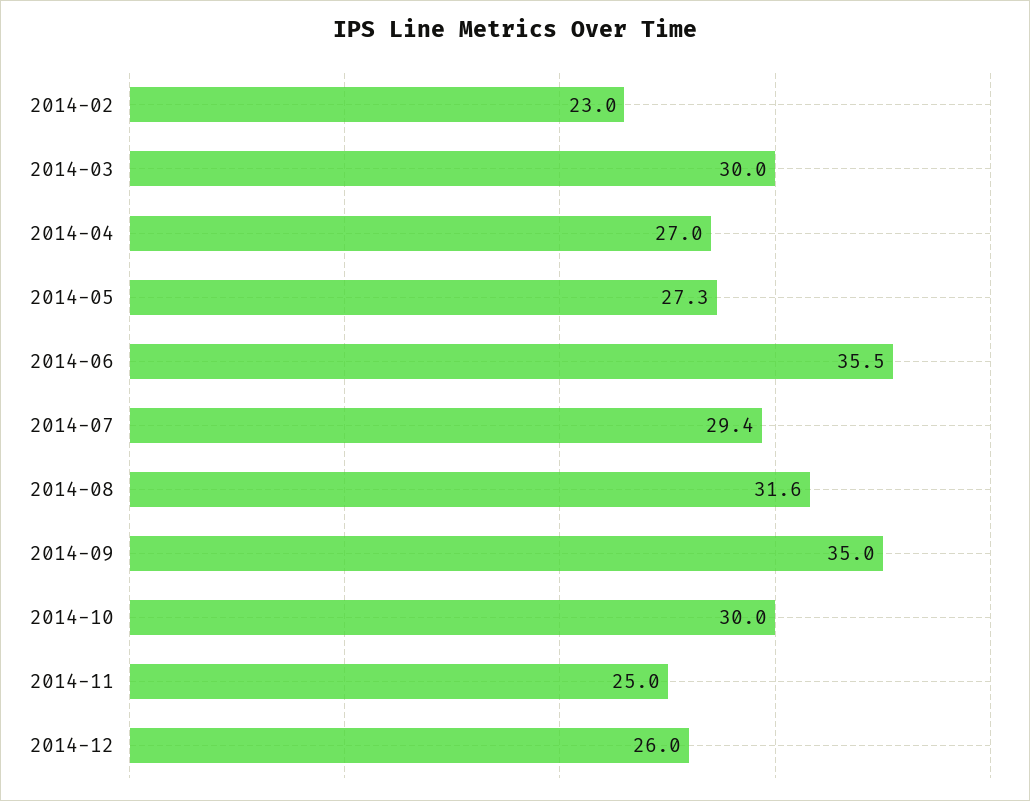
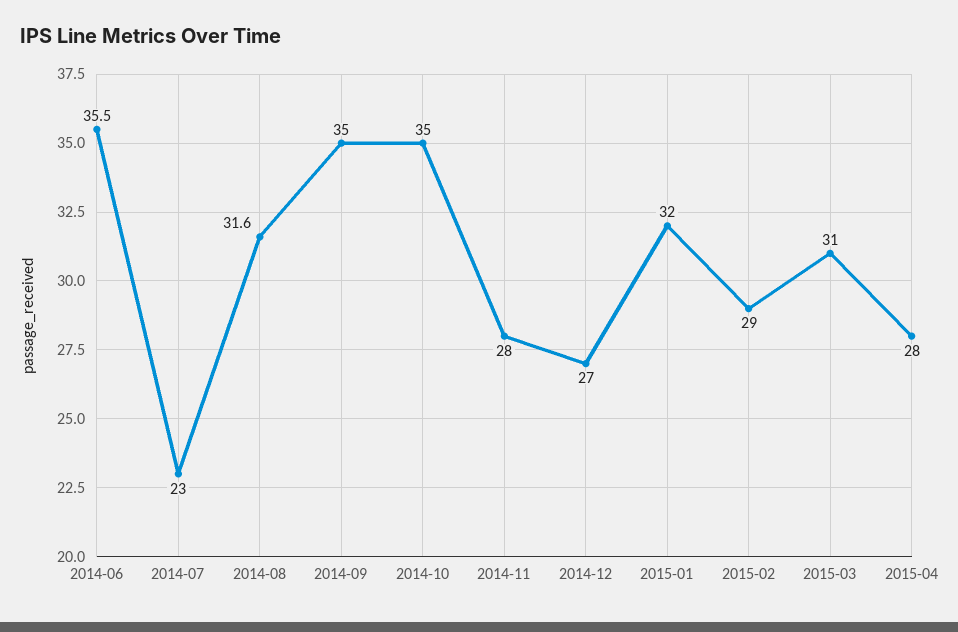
2014-02: 23 -> none
2014-03: 30 -> none
2014-04: 27 -> none
2014-05: 27.3 -> none
2014-07: 29.4 -> 23
2014-10: 30 -> 35
2014-11: 25 -> 28
2014-12: 26 -> 27
2015-01: none -> 32
2015-02: none -> 29
2015-03: none -> 31
2015-04: none -> 28

